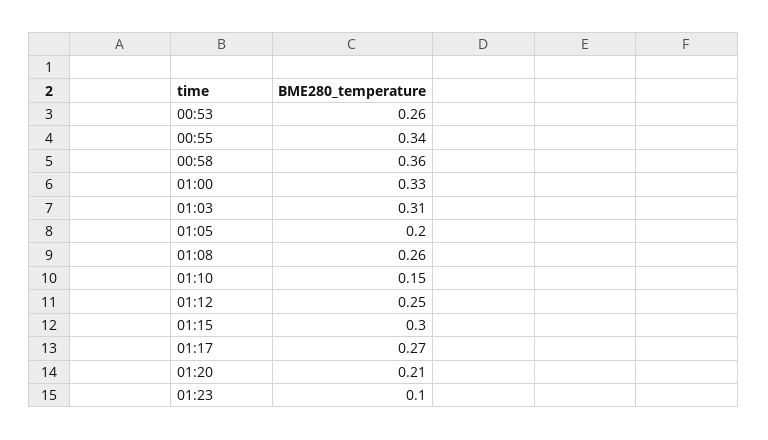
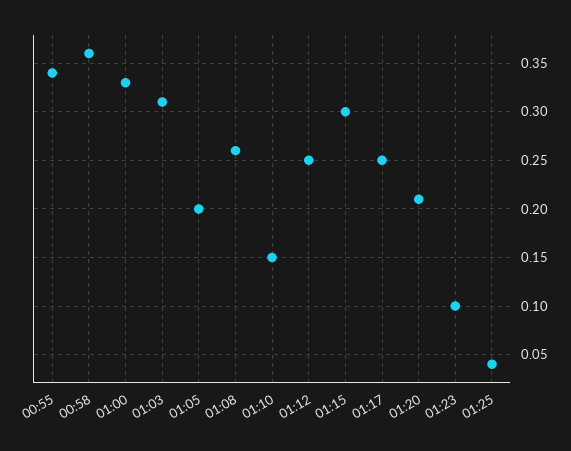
00:53: 0.26 -> none
01:17: 0.27 -> 0.25
01:25: none -> 0.04

